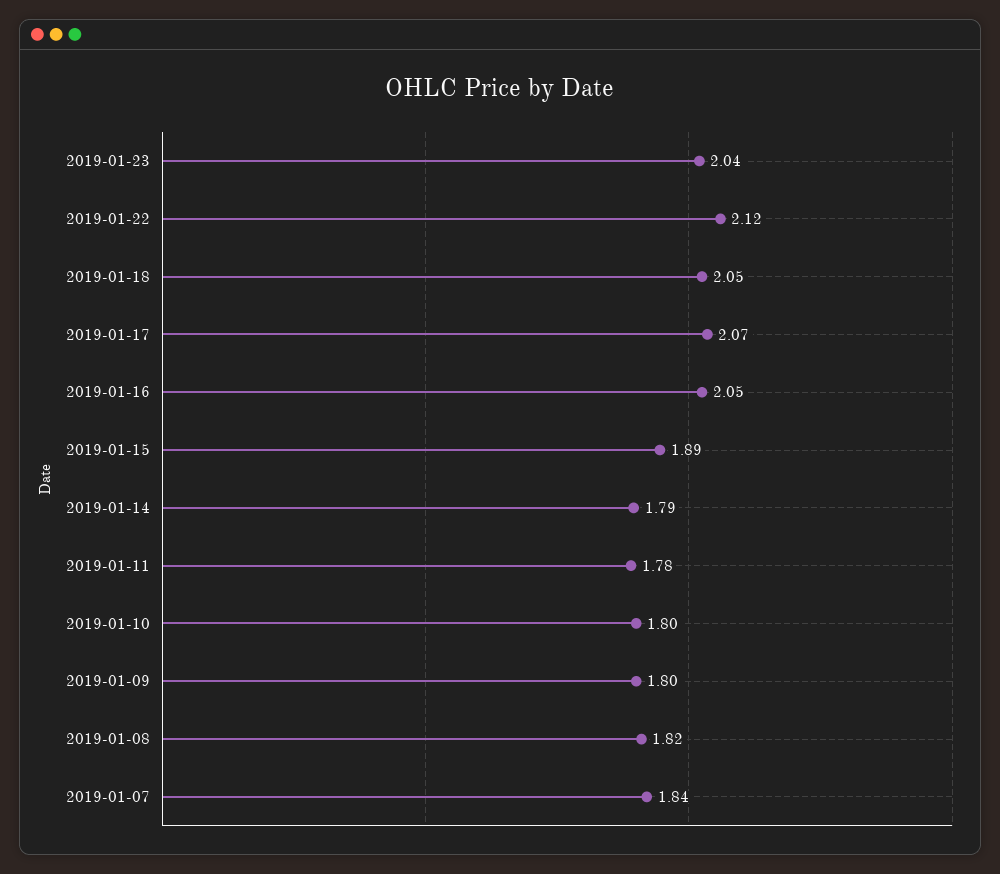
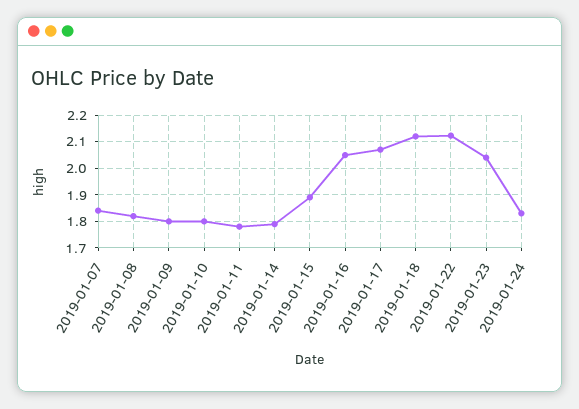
2019-01-18: 2.05 -> 2.125
2019-01-24: none -> 1.825

